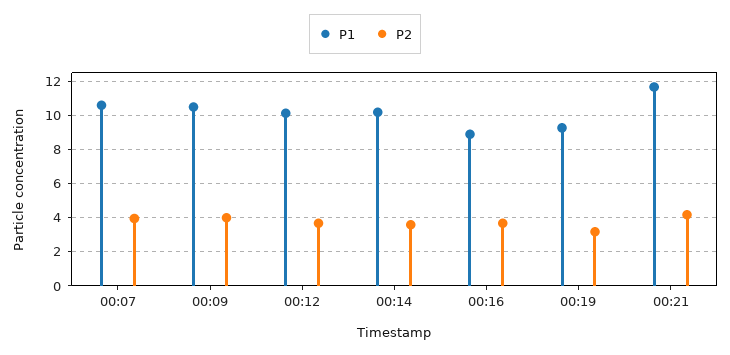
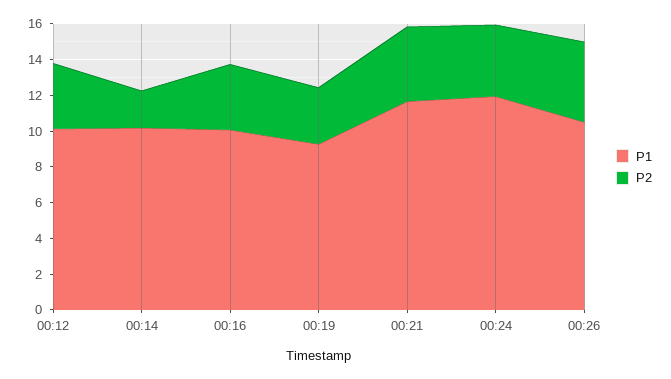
P1, 00:07: 10.5 -> none
P2, 00:07: 4 -> none
P1, 00:09: 10.5 -> none
P2, 00:09: 4 -> none
P2, 00:14: 3.5 -> 2
P1, 00:16: 9 -> 10
P1, 00:24: none -> 12
P2, 00:24: none -> 4
P1, 00:26: none -> 10.5
P2, 00:26: none -> 4.5

